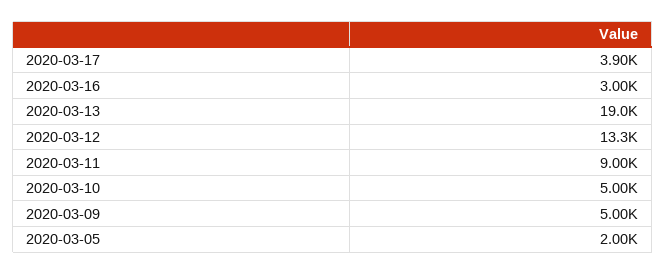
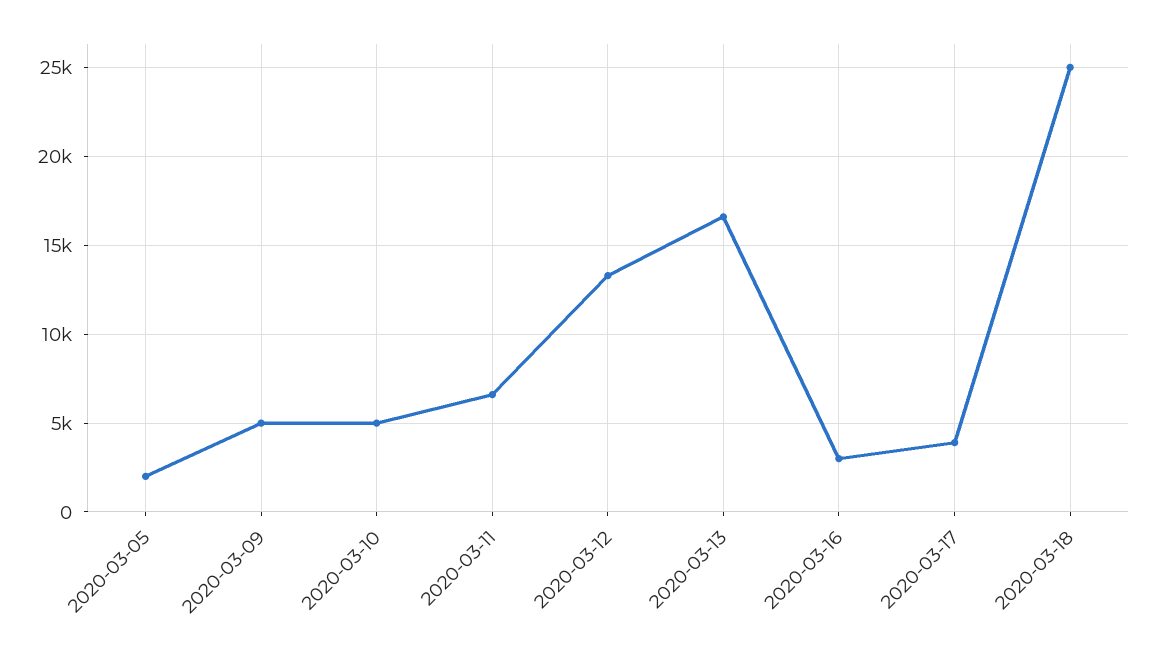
2020-03-13: 19000 -> 16500
2020-03-11: 9000 -> 6500
2020-03-18: none -> 25000

